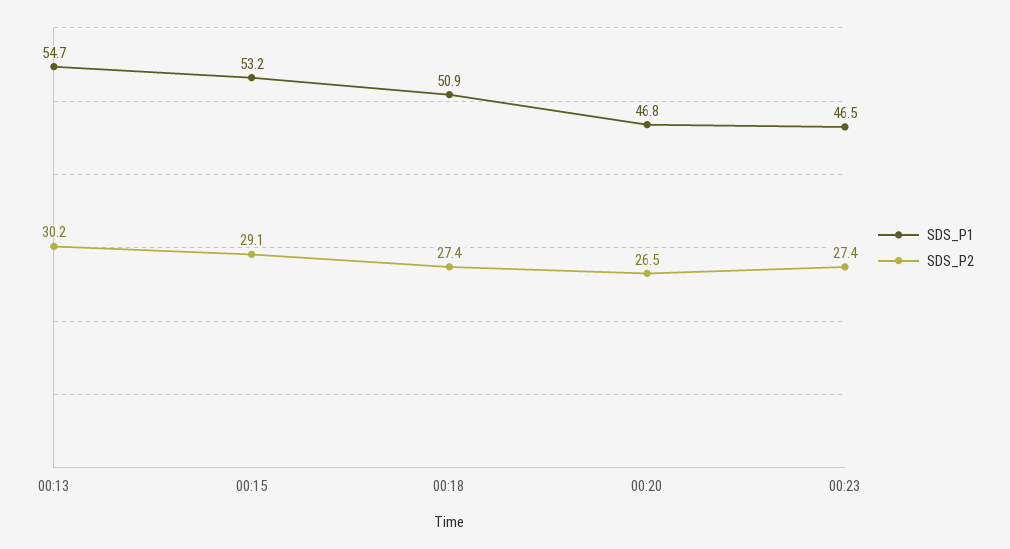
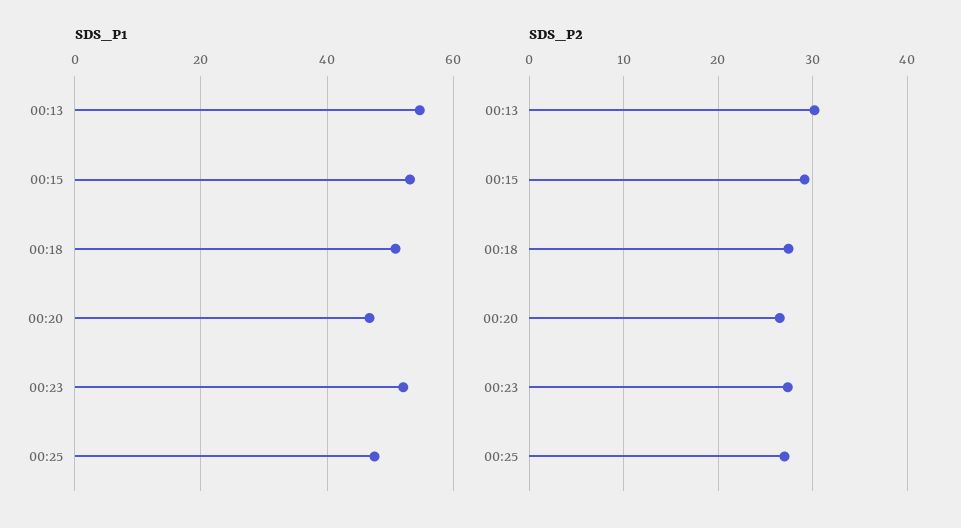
SDS_P1, 00:23: 46.5 -> 52
SDS_P1, 00:25: none -> 48
SDS_P2, 00:25: none -> 27

